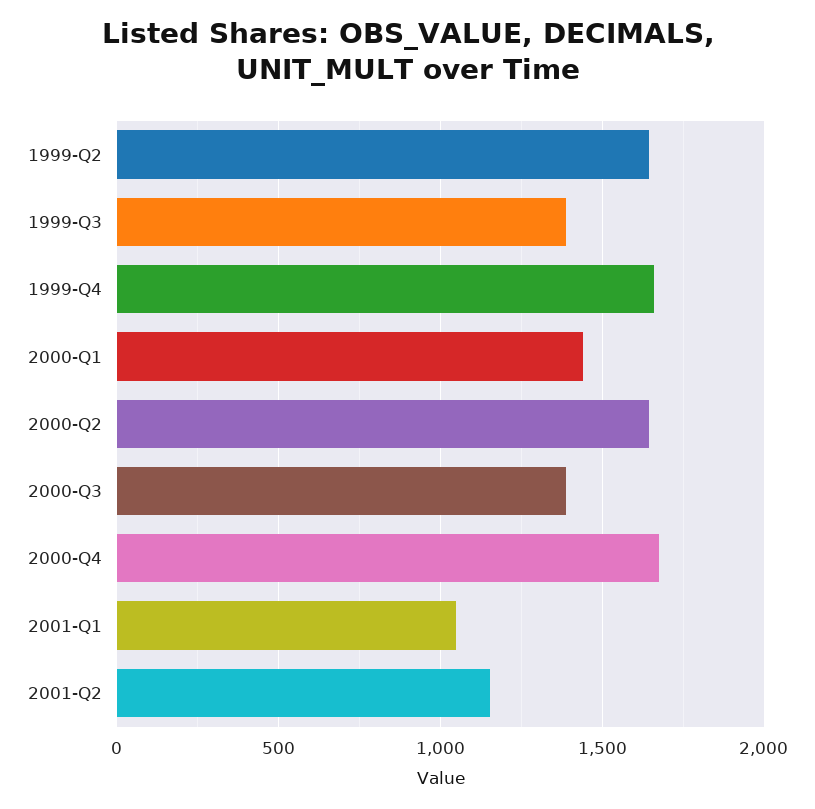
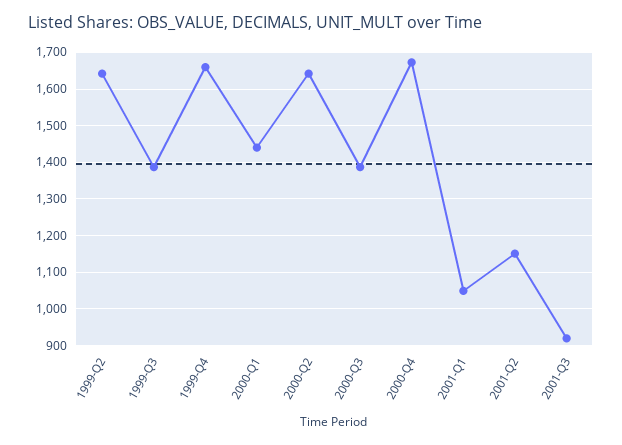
2001-Q3: none -> 920

